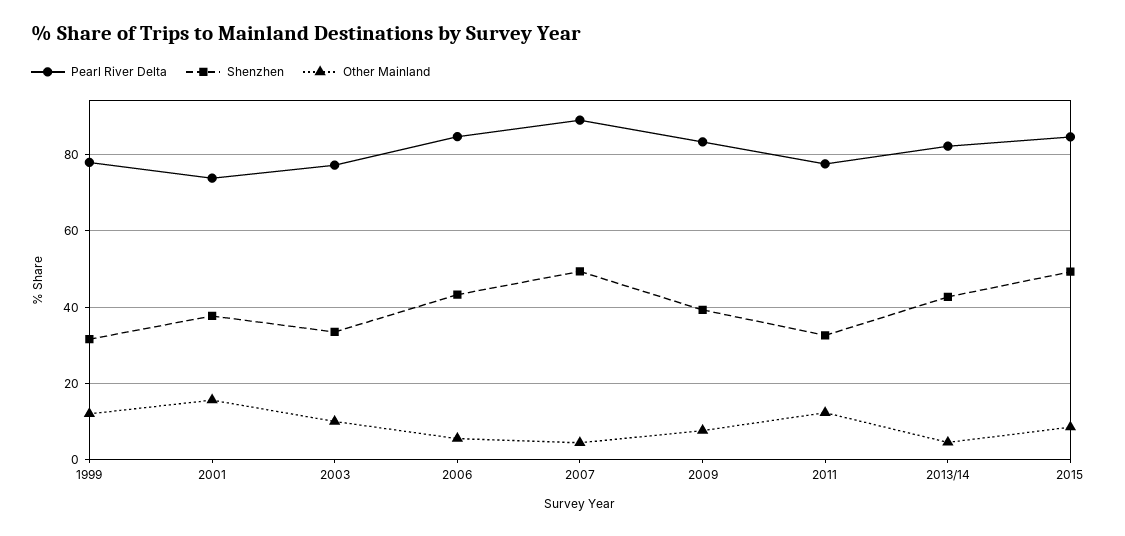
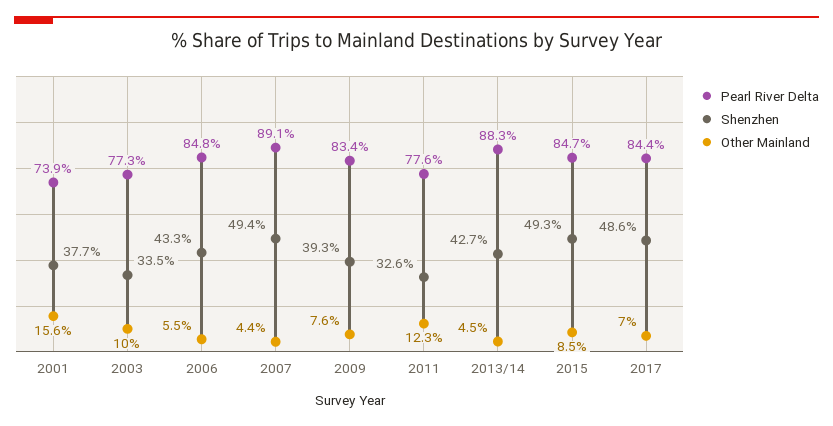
Pearl River Delta, 1999: 78 -> none
Shenzhen, 1999: 32 -> none
Other Mainland, 1999: 12 -> none
Pearl River Delta, 2013/14: 82 -> 88.3
Pearl River Delta, 2017: none -> 84.4
Shenzhen, 2017: none -> 48.6
Other Mainland, 2017: none -> 7

